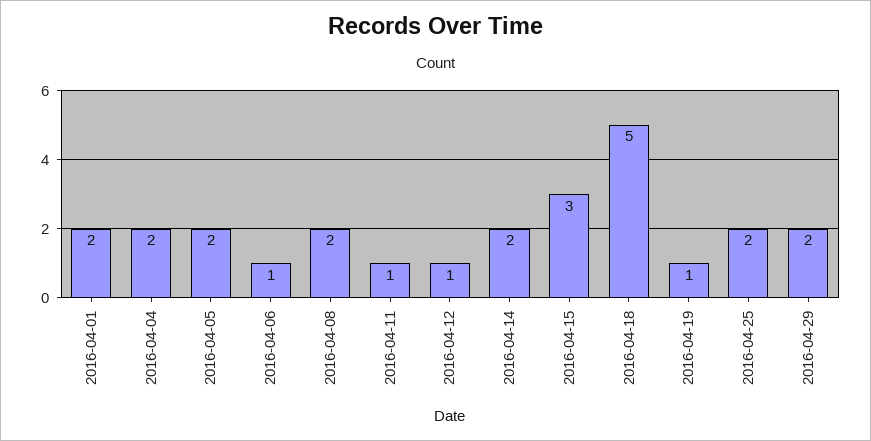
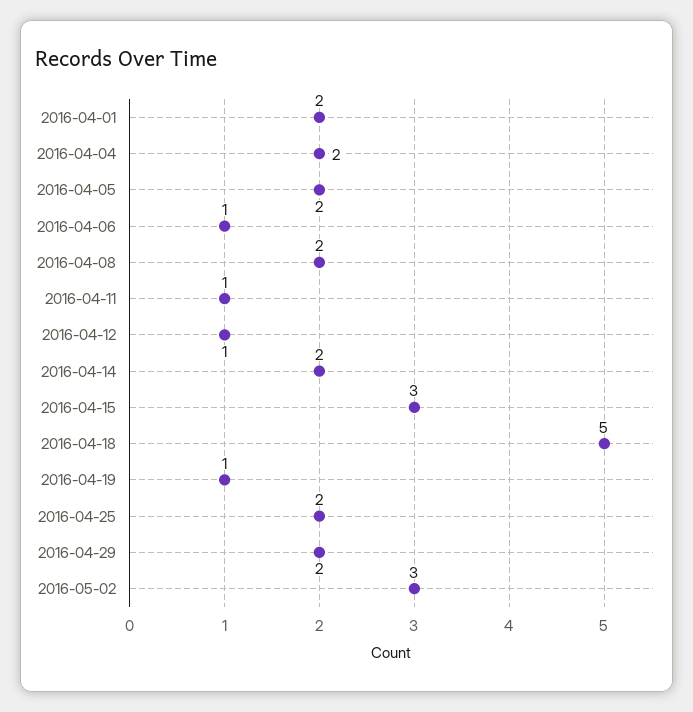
2016-05-02: none -> 3

